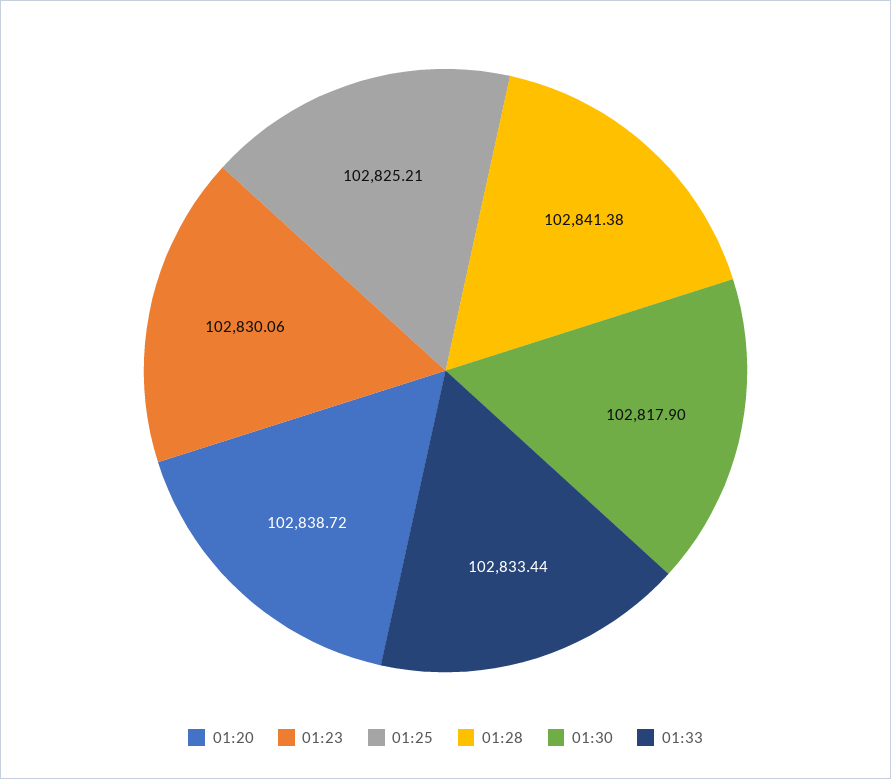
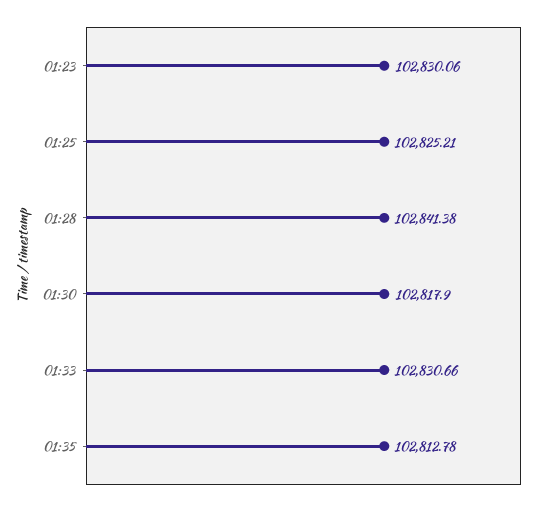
01:20: 102838.72 -> none
01:33: 102833.44 -> 102830.66
01:35: none -> 102812.78

